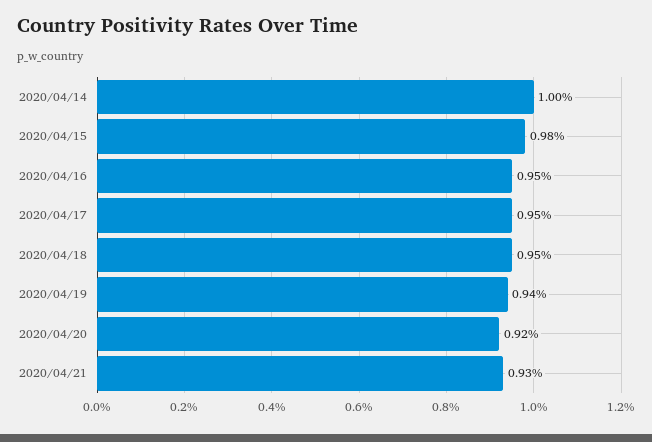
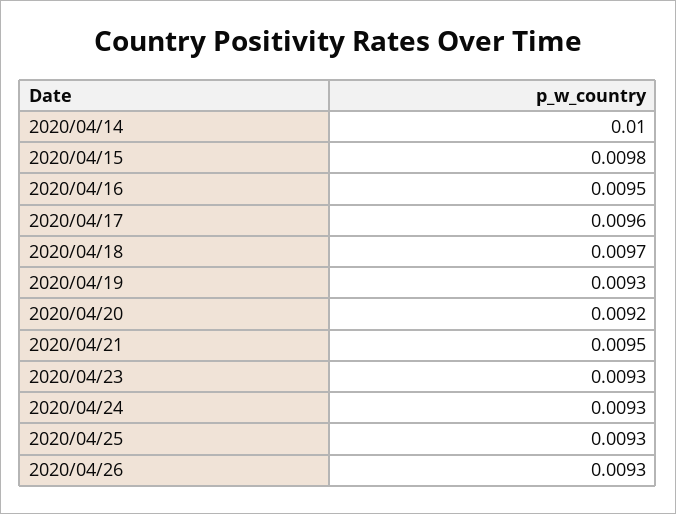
2020/04/17: 0.0095 -> 0.0096
2020/04/18: 0.0095 -> 0.0097
2020/04/19: 0.0094 -> 0.0093
2020/04/21: 0.0093 -> 0.0095
2020/04/23: none -> 0.0093
2020/04/24: none -> 0.0093
2020/04/25: none -> 0.0093
2020/04/26: none -> 0.0093

